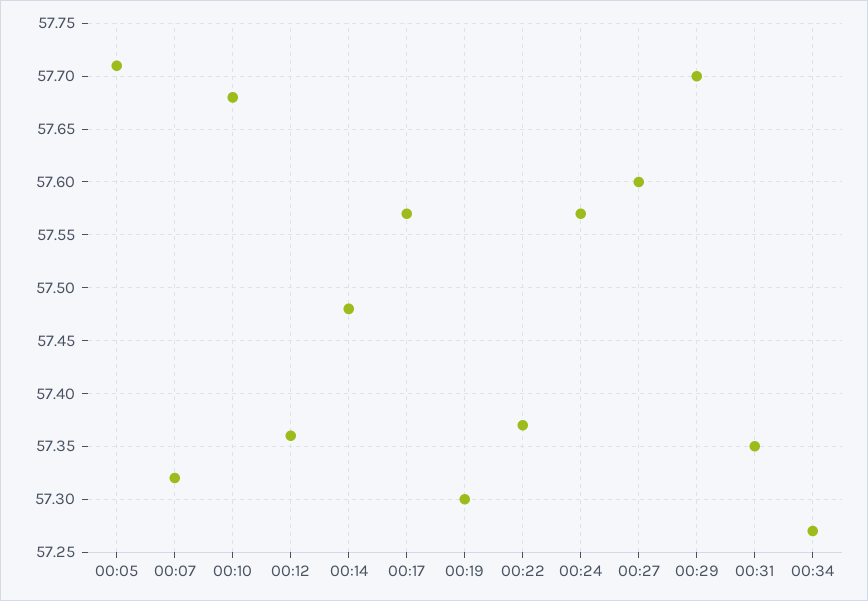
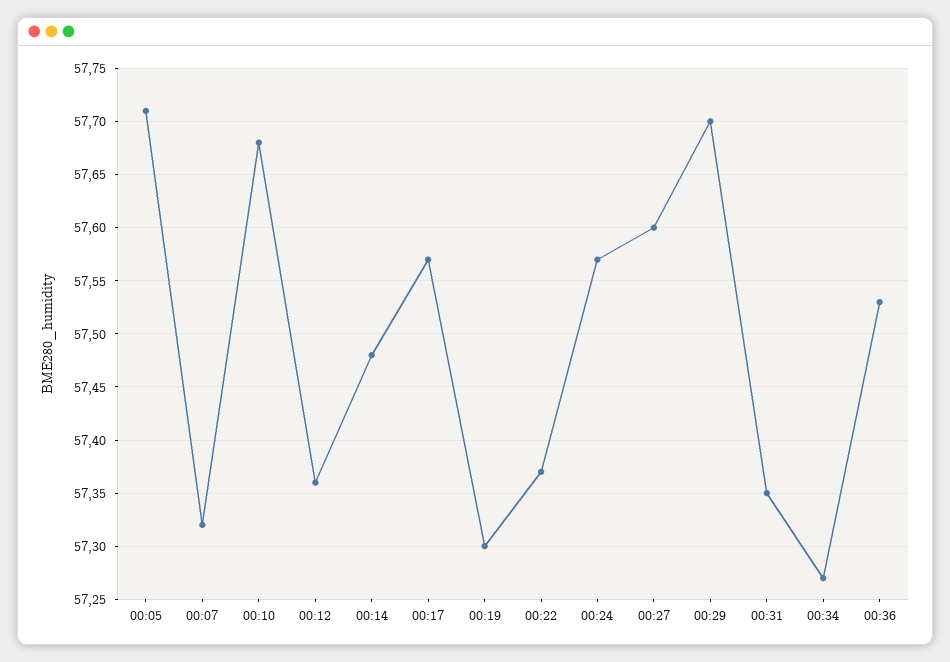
00:36: none -> 57.53

